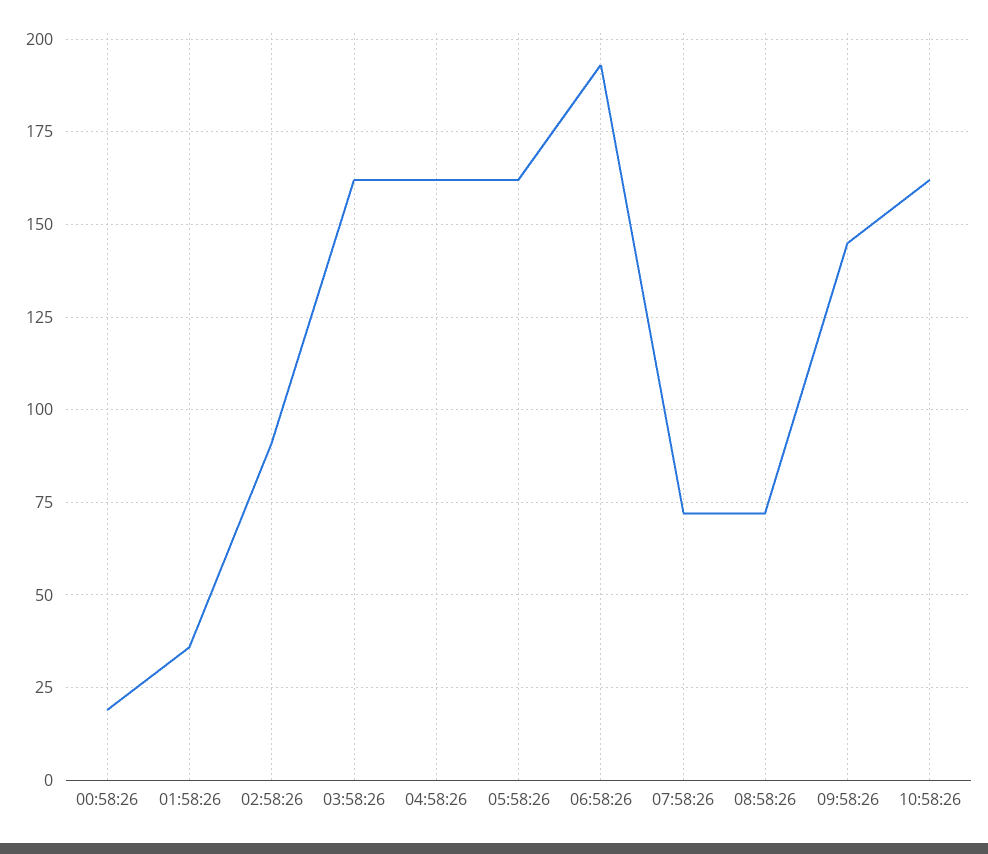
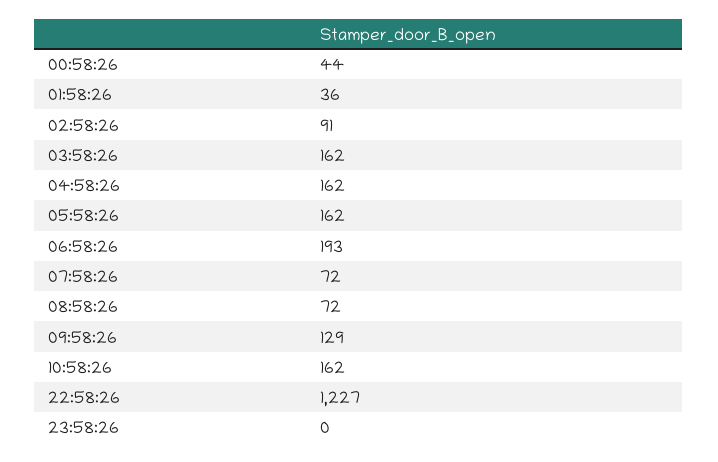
00:58:26: 20 -> 44
09:58:26: 145 -> 129
22:58:26: none -> 1227
23:58:26: none -> 0

